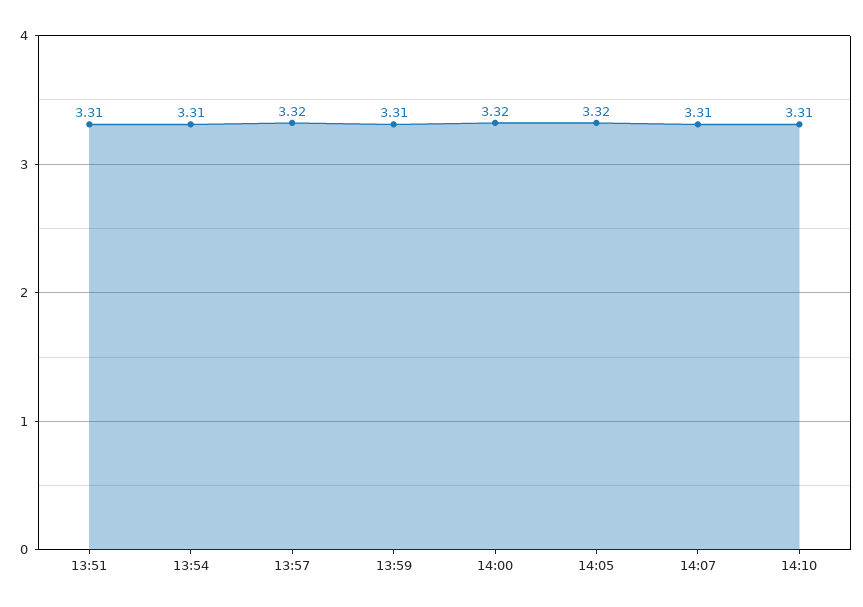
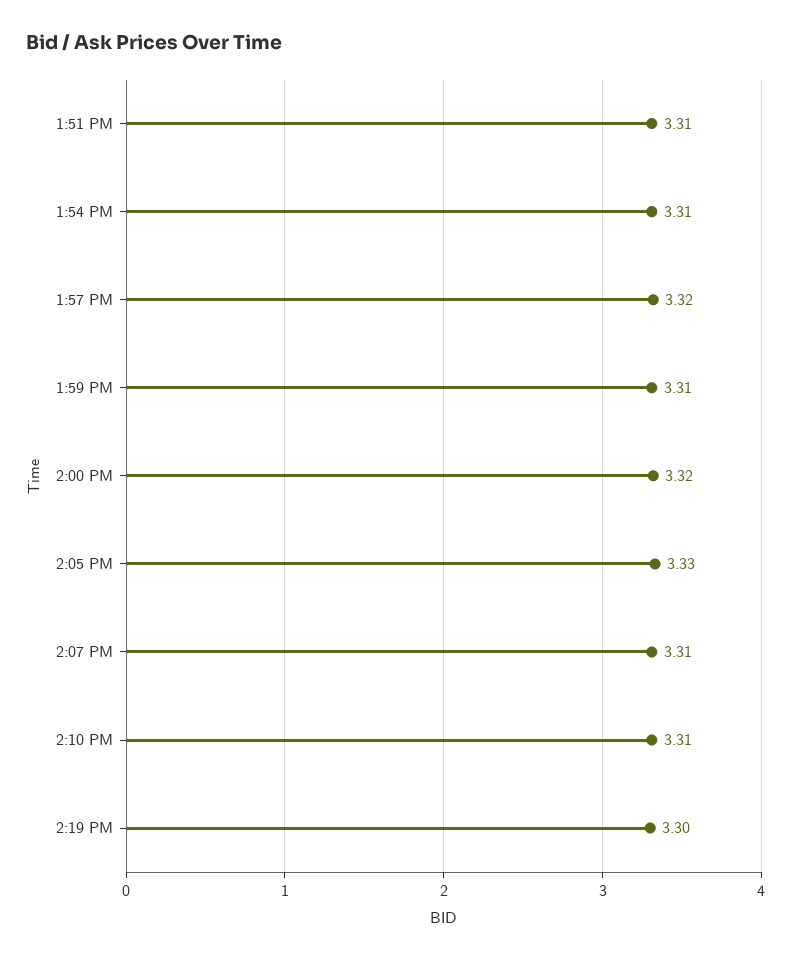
14:05: 3.32 -> 3.33
2:19 PM: none -> 3.3

